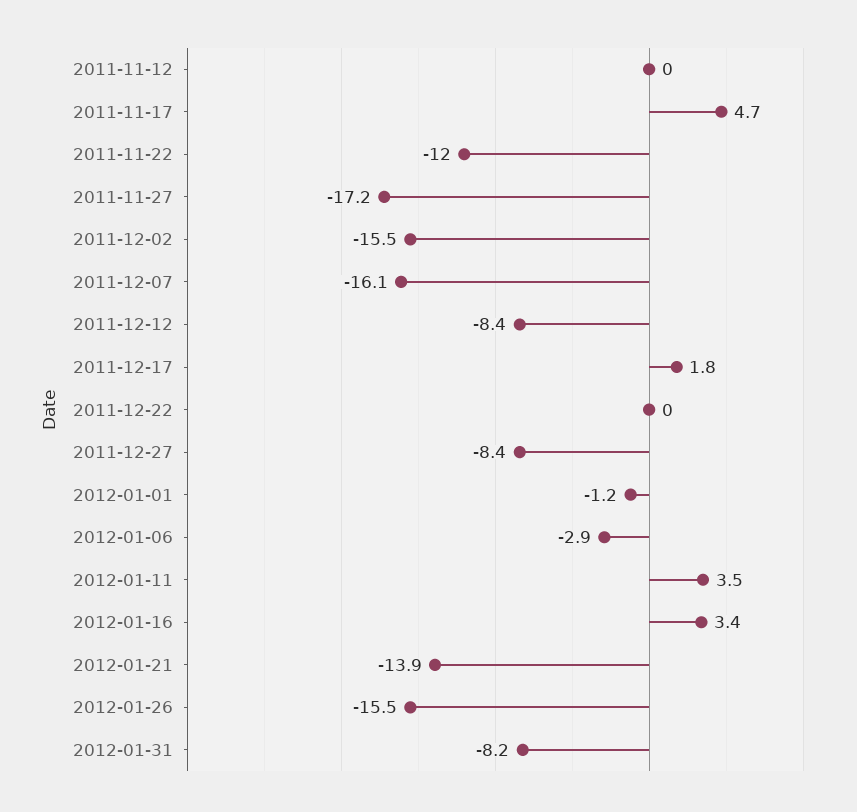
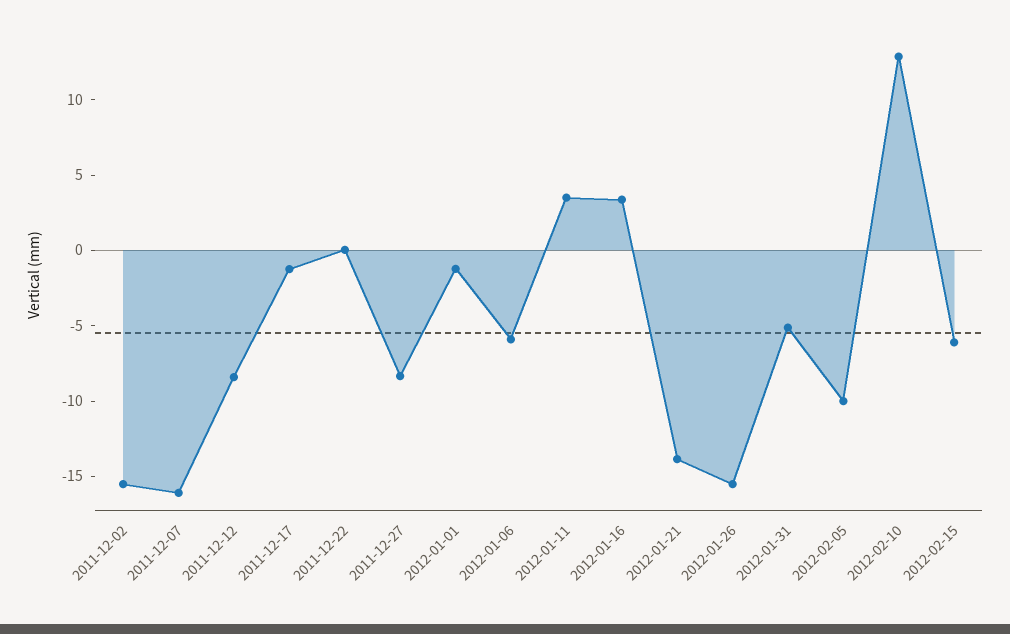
2011-11-12: 0 -> none
2011-11-17: 4.7 -> none
2011-11-22: -12 -> none
2011-11-27: -17.2 -> none
2011-12-17: 1.8 -> -1
2012-01-06: -2.9 -> -6
2012-01-31: -8.2 -> -5
2012-02-05: none -> -10
2012-02-10: none -> 13
2012-02-15: none -> -6

